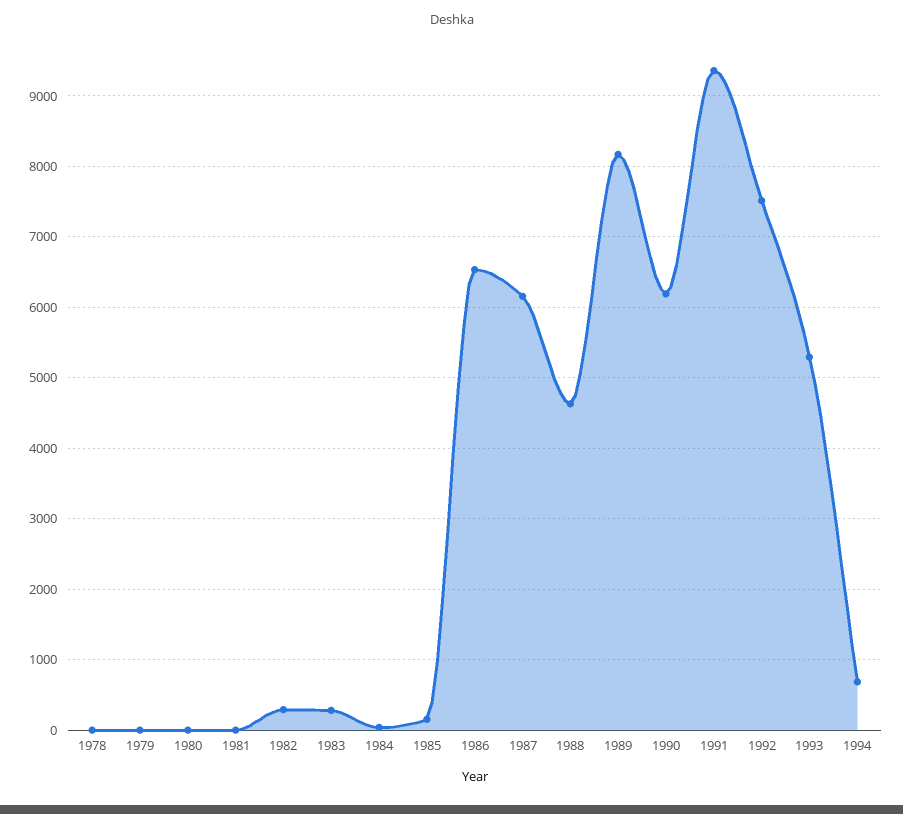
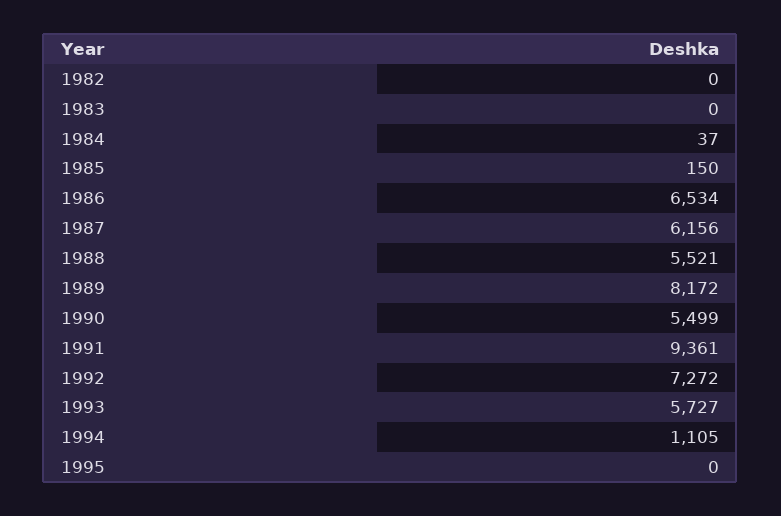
1978: 0 -> none
1979: 0 -> none
1980: 0 -> none
1981: 0 -> none
1982: 300 -> 0
1983: 300 -> 0
1988: 4600 -> 5521
1990: 6200 -> 5499
1992: 7500 -> 7272
1993: 5300 -> 5727
1994: 700 -> 1105
1995: none -> 0

